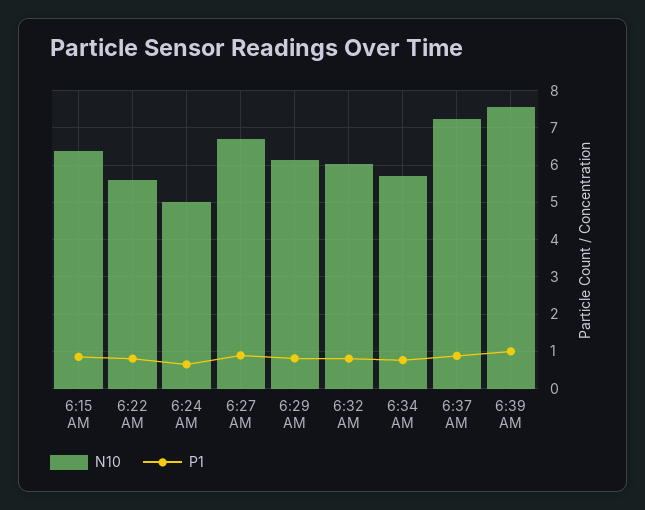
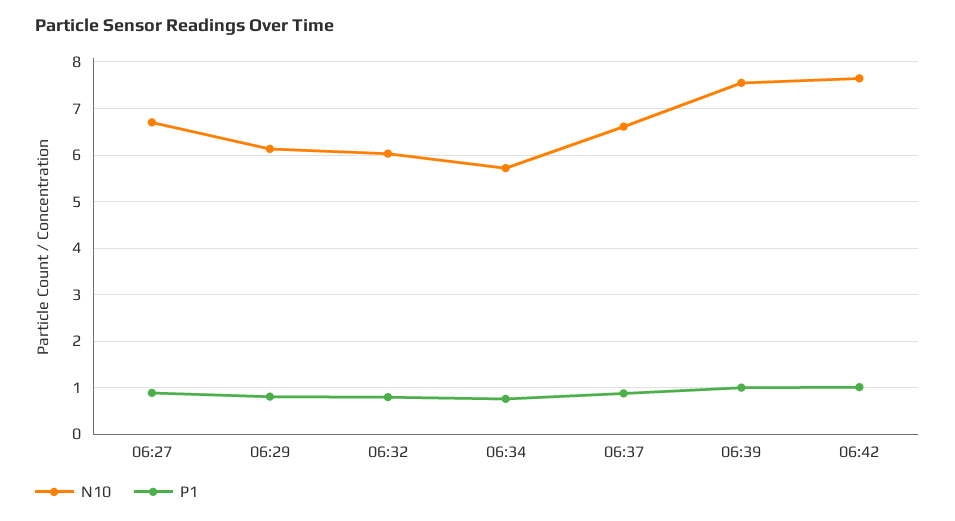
N10, 6:15 AM: 6.4 -> none
P1, 6:15 AM: 0.8 -> none
N10, 6:22 AM: 5.6 -> none
P1, 6:22 AM: 0.8 -> none
N10, 6:24 AM: 5 -> none
P1, 6:24 AM: 0.6 -> none
N10, 6:37 AM: 7.2 -> 6.6
N10, 06:42: none -> 7.6
P1, 06:42: none -> 1

